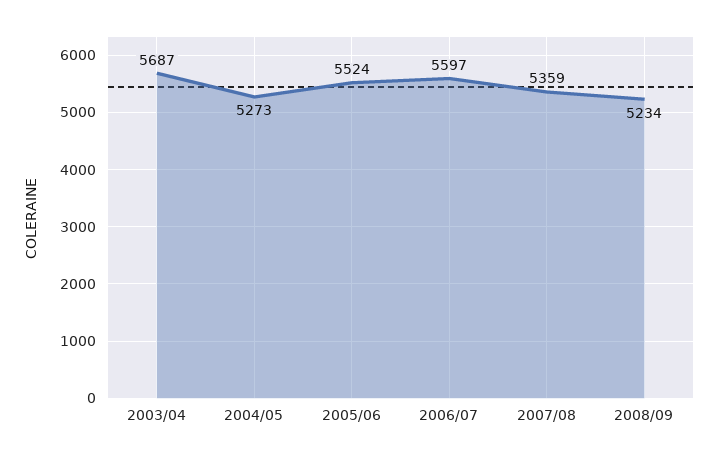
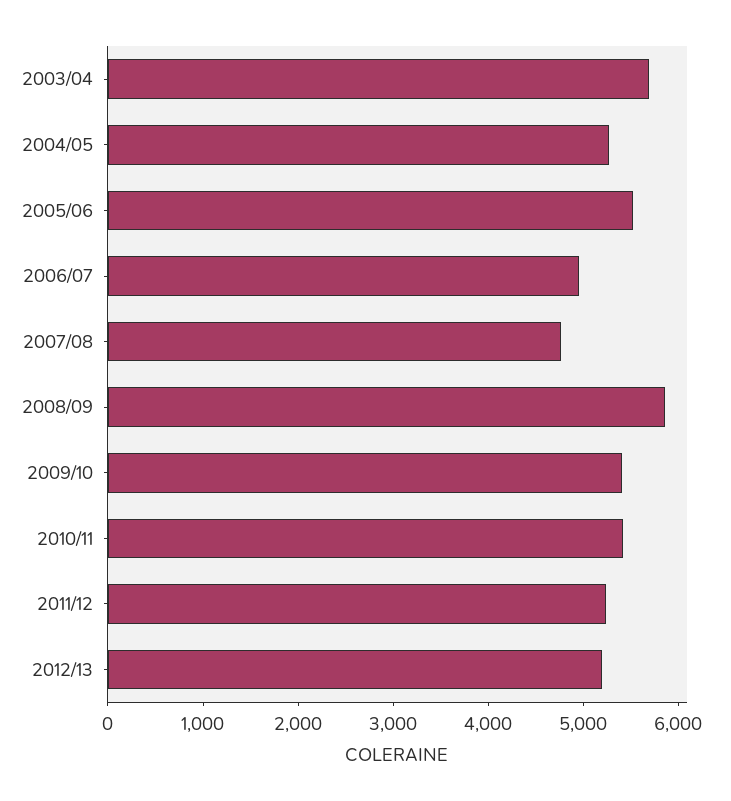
2006/07: 5597 -> 5000
2007/08: 5359 -> 4800
2008/09: 5234 -> 5800
2009/10: none -> 5400
2010/11: none -> 5400
2011/12: none -> 5200
2012/13: none -> 5200

